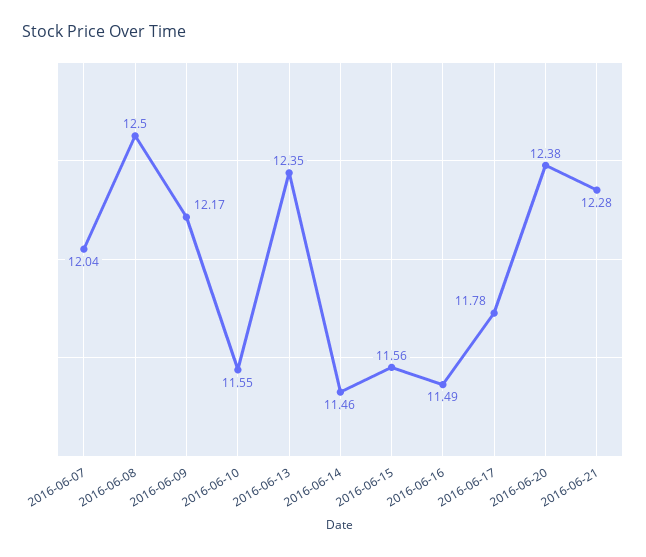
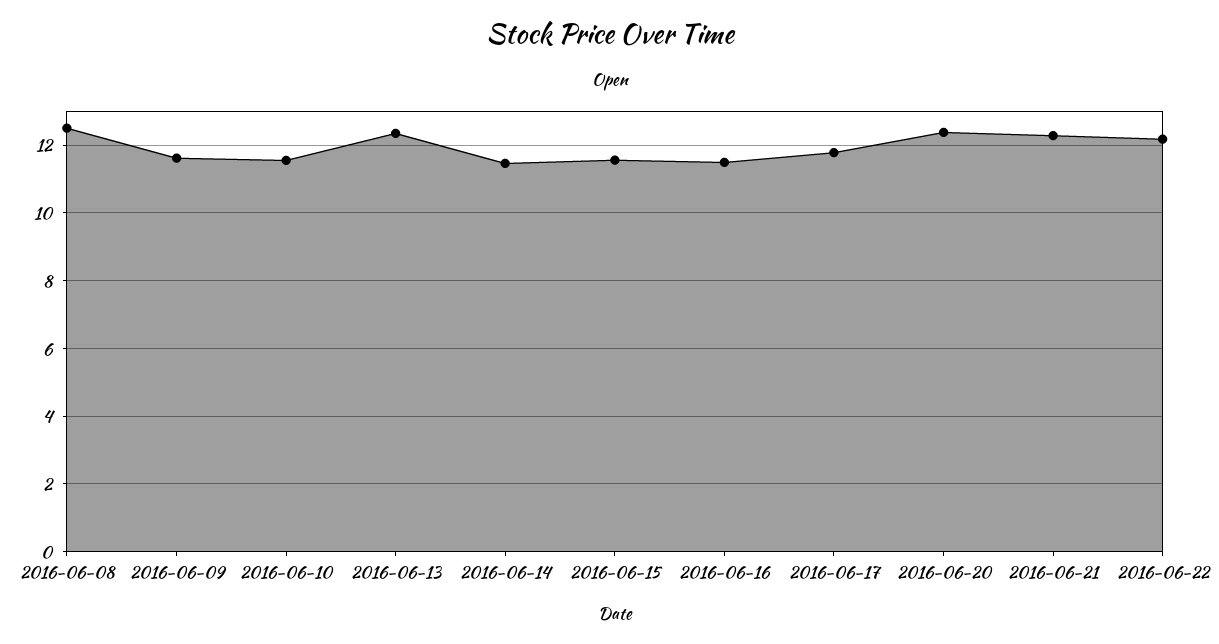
2016-06-07: 12.04 -> none
2016-06-09: 12.17 -> 11.6
2016-06-22: none -> 12.2

